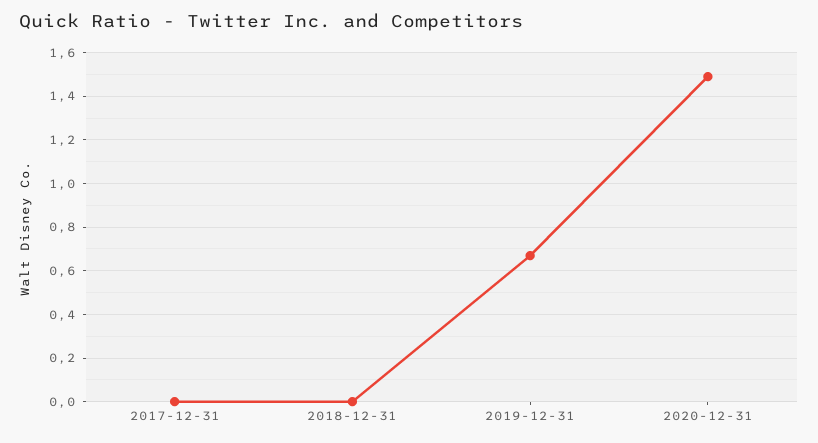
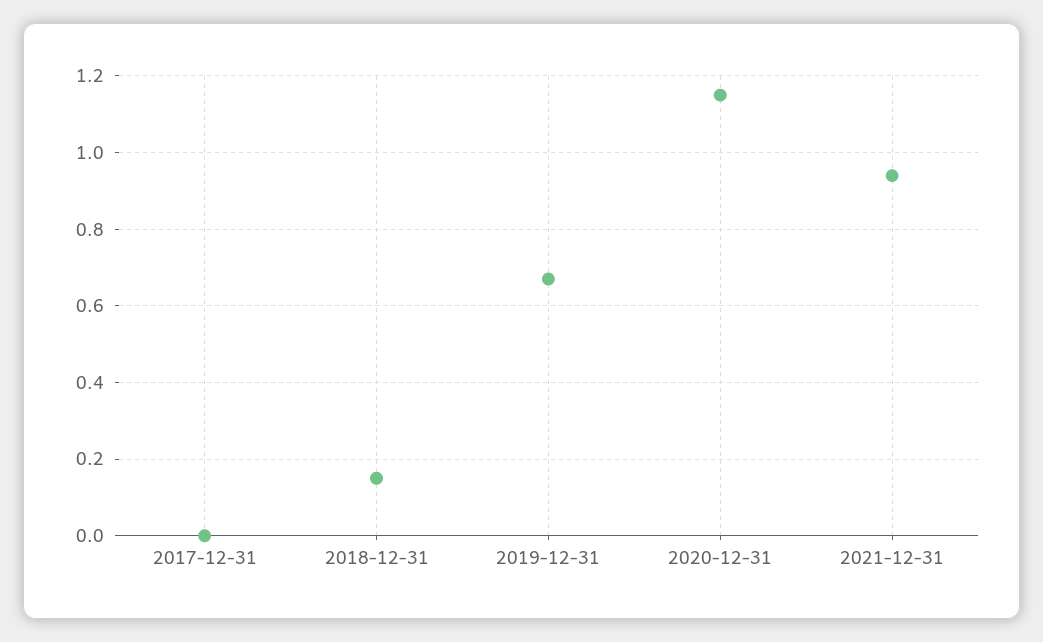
2018-12-31: 0 -> 0.15
2020-12-31: 1.5 -> 1.15
2021-12-31: none -> 0.95

